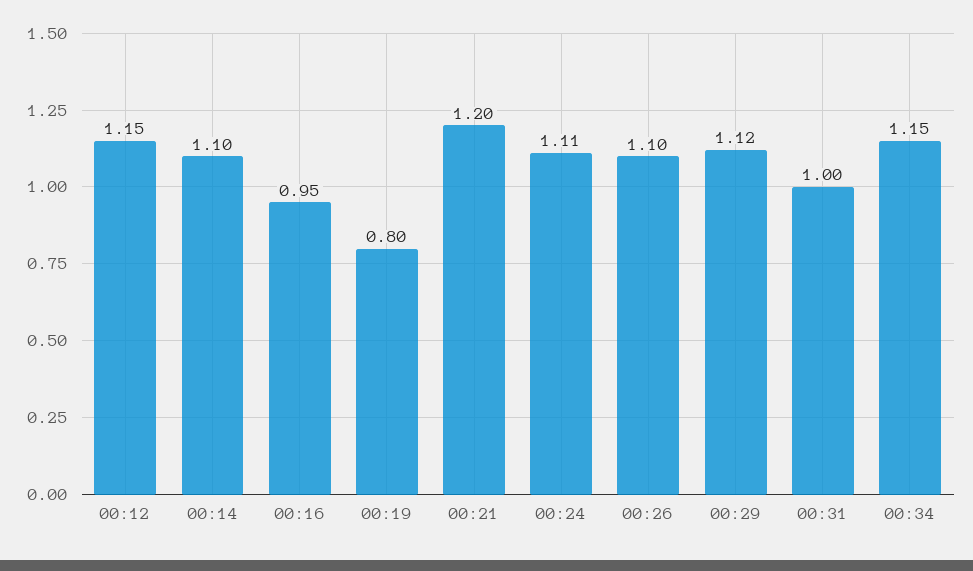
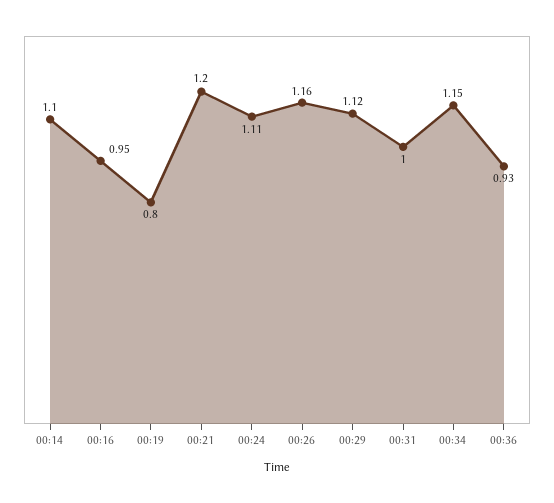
00:12: 1.15 -> none
00:26: 1.1 -> 1.16
00:36: none -> 0.93

